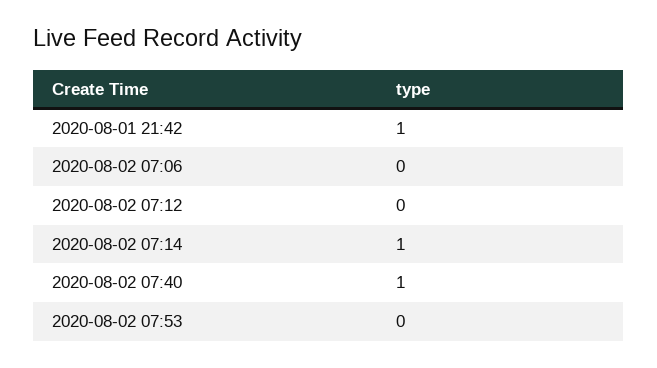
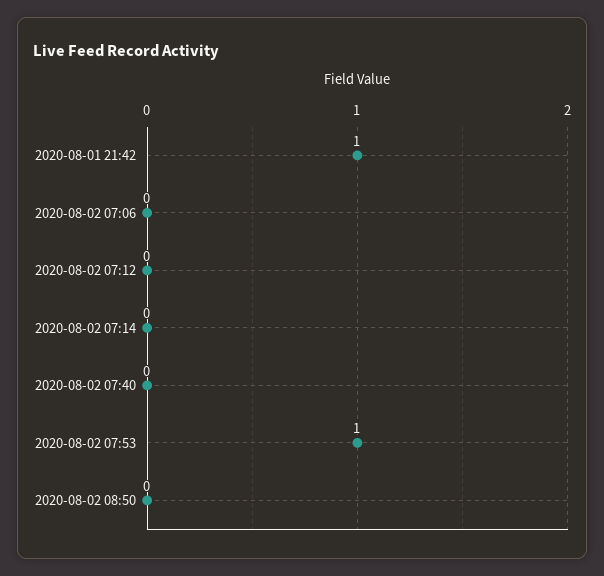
2020-08-02 07:14: 1 -> 0
2020-08-02 07:40: 1 -> 0
2020-08-02 07:53: 0 -> 1
2020-08-02 08:50: none -> 0

